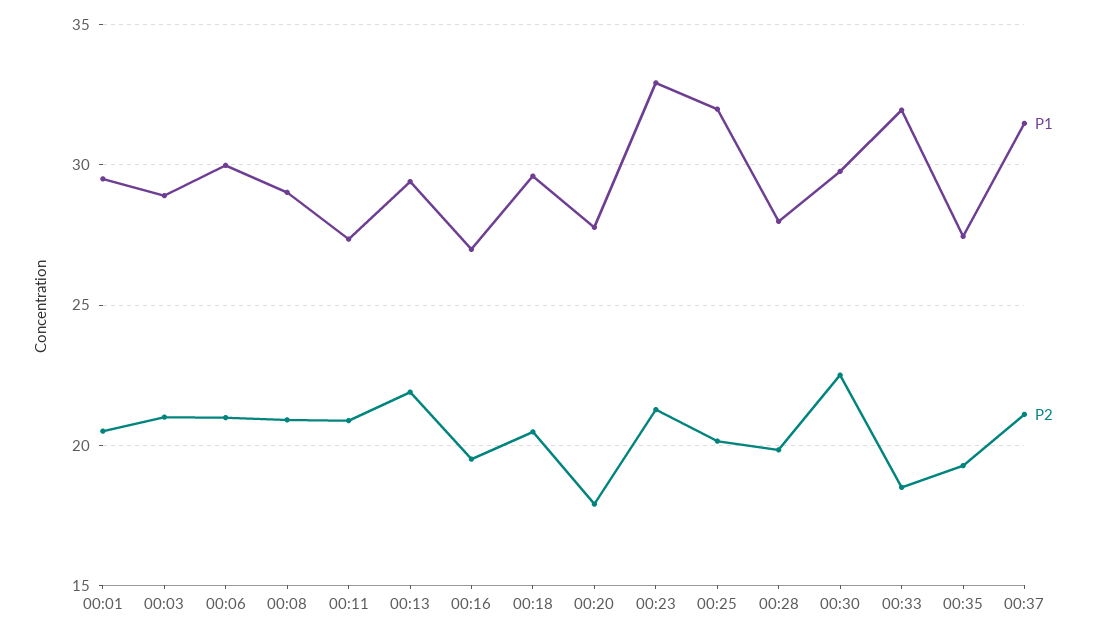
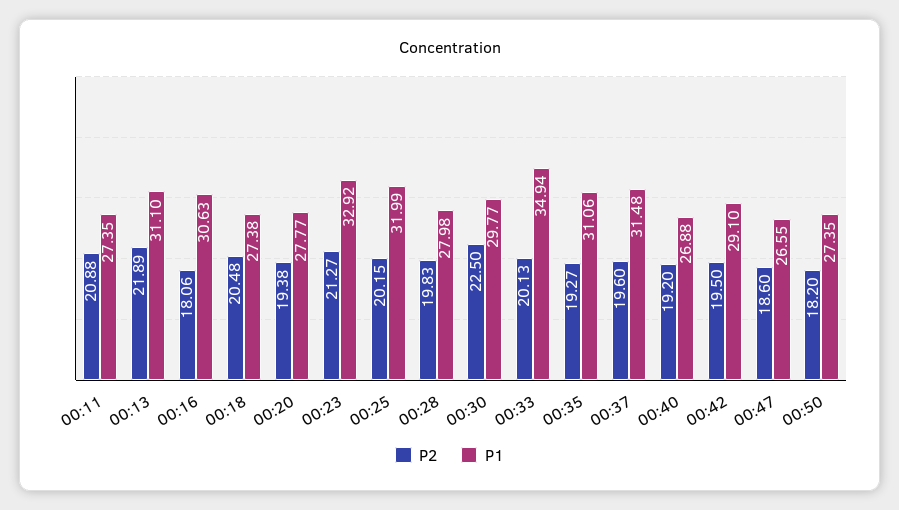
P1, 00:01: 29.5 -> none
P2, 00:01: 20.5 -> none
P1, 00:03: 29 -> none
P2, 00:03: 21 -> none
P1, 00:06: 30 -> none
P2, 00:06: 21 -> none
P1, 00:08: 29 -> none
P2, 00:08: 21 -> none
P1, 00:13: 29.5 -> 31.1
P1, 00:16: 27 -> 30.63
P2, 00:16: 19.5 -> 18.06
P1, 00:18: 29.5 -> 27.38
P2, 00:20: 18 -> 19.38
P1, 00:33: 32 -> 34.94
P2, 00:33: 18.5 -> 20.13
P1, 00:35: 27.5 -> 31.06
P2, 00:37: 21 -> 19.6
P2, 00:40: none -> 19.2
P1, 00:40: none -> 26.88
P2, 00:42: none -> 19.5
P1, 00:42: none -> 29.1
P2, 00:47: none -> 18.6
P1, 00:47: none -> 26.55
P2, 00:50: none -> 18.2
P1, 00:50: none -> 27.35

